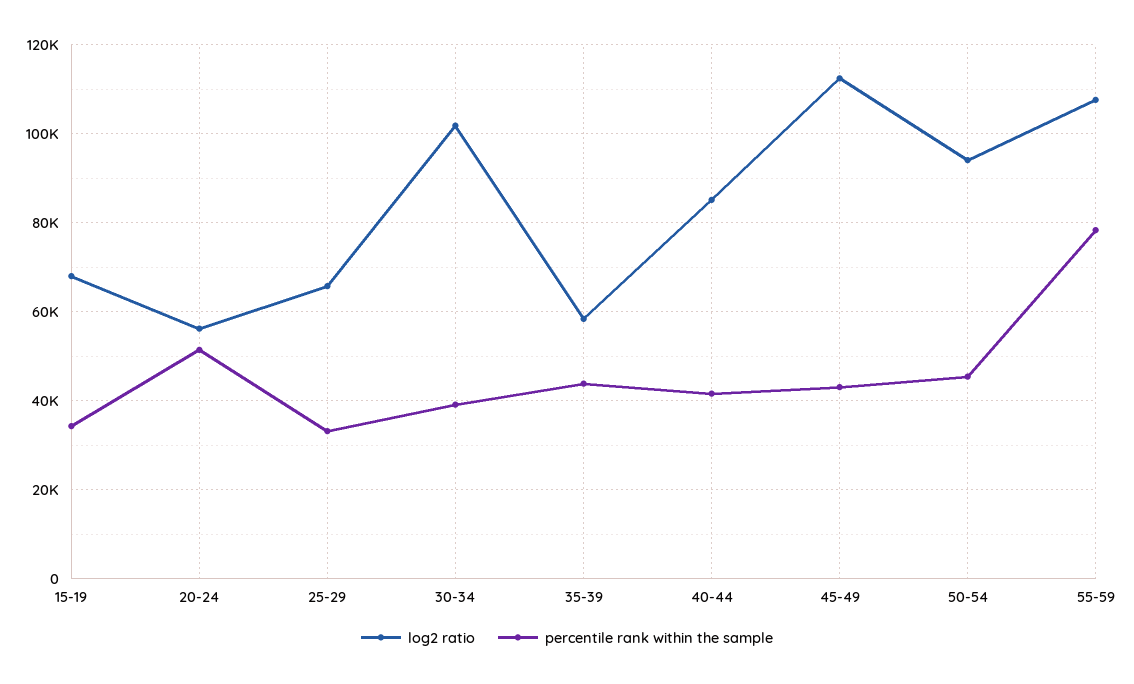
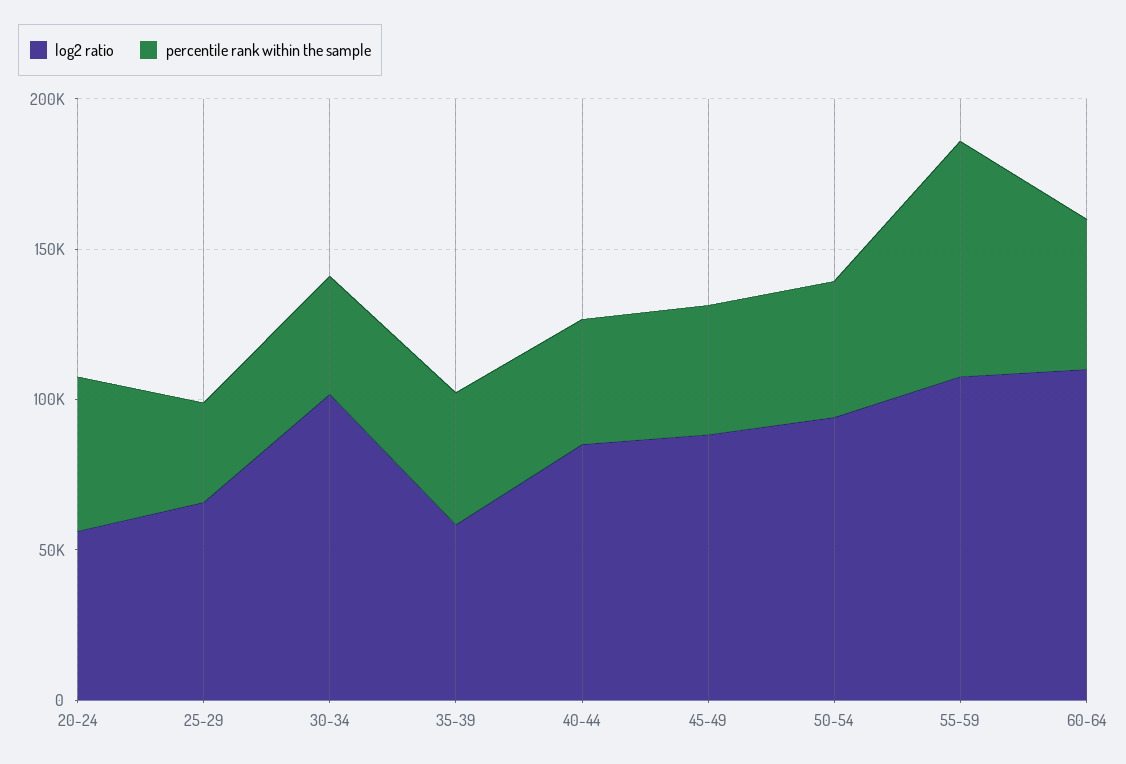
log2 ratio, 15-19: 68000 -> none
percentile rank within the sample, 15-19: 34000 -> none
log2 ratio, 45-49: 112000 -> 90000
log2 ratio, 60-64: none -> 110000
percentile rank within the sample, 60-64: none -> 50000

